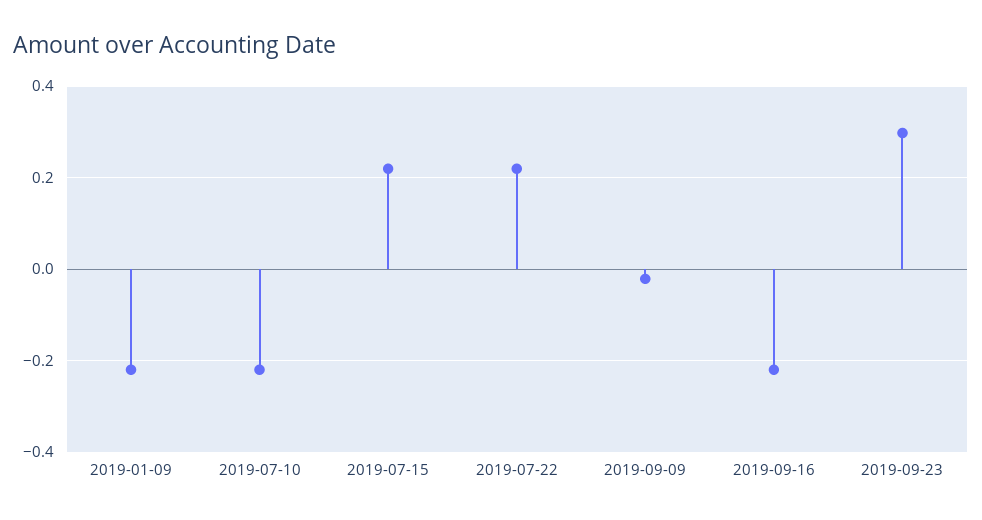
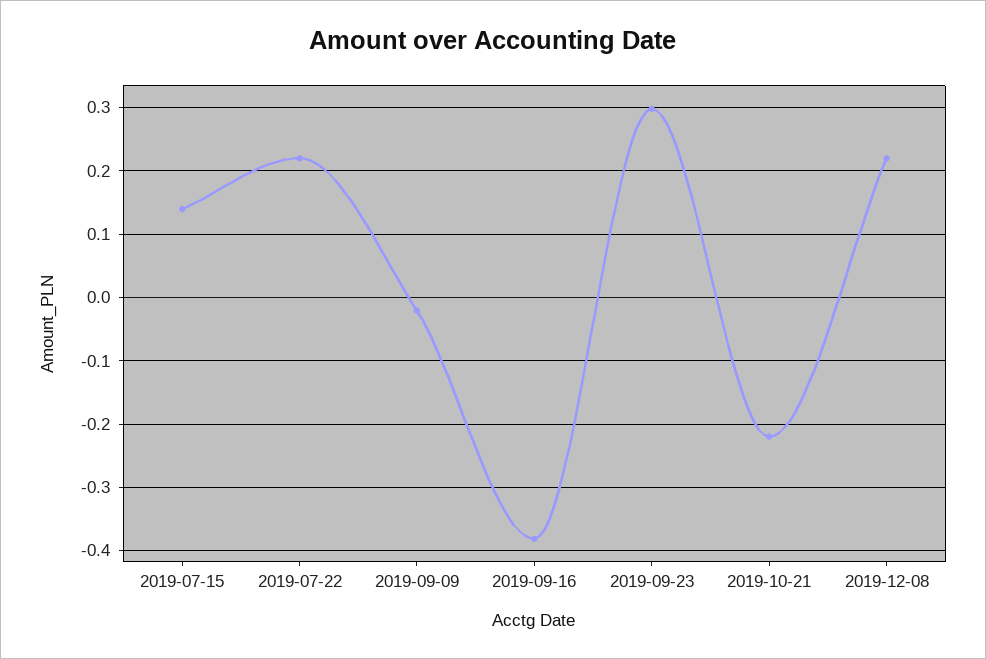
2019-01-09: -0.22 -> none
2019-07-10: -0.22 -> none
2019-07-15: 0.22 -> 0.14
2019-09-16: -0.22 -> -0.38
2019-10-21: none -> -0.22
2019-12-08: none -> 0.22

